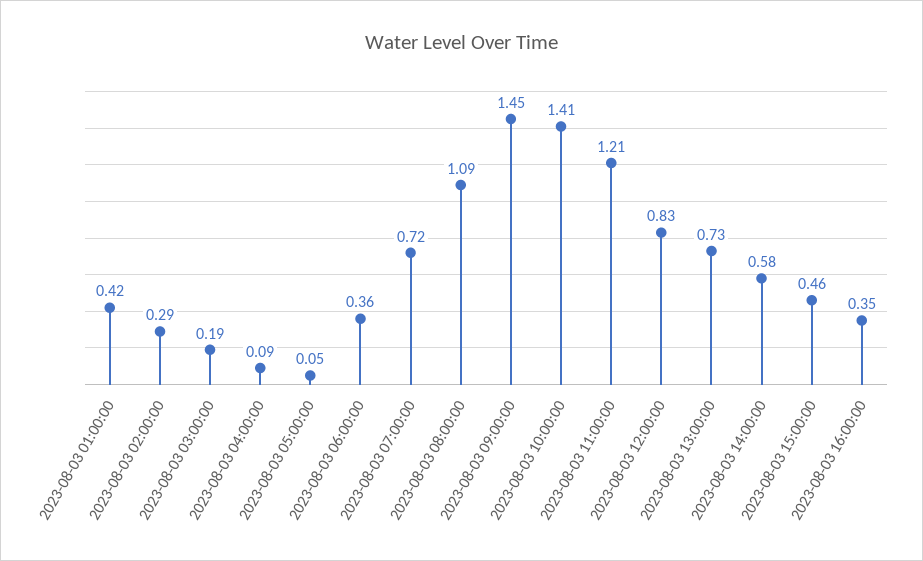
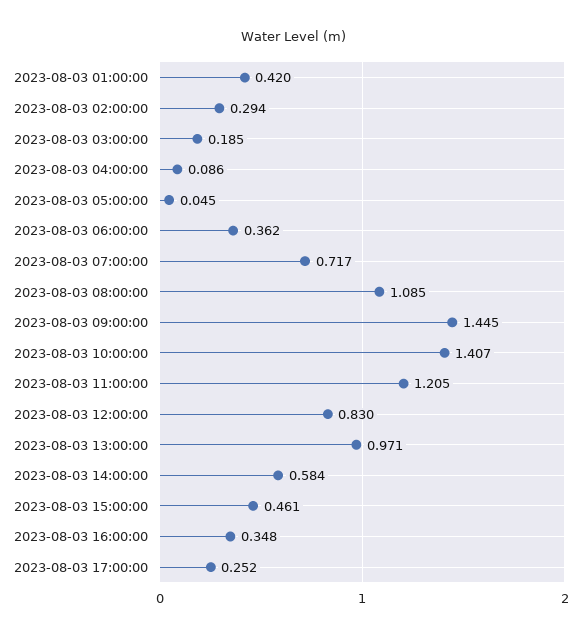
2023-08-03 13:00:00: 0.73 -> 0.971
2023-08-03 17:00:00: none -> 0.252

